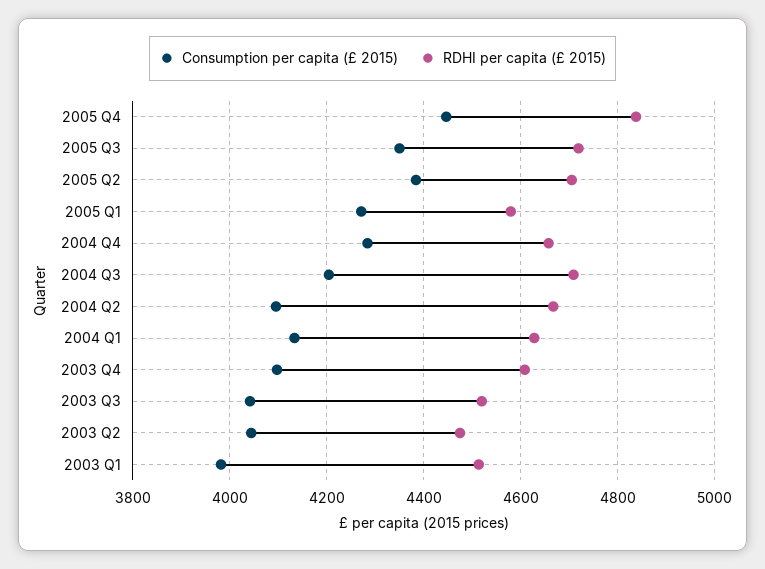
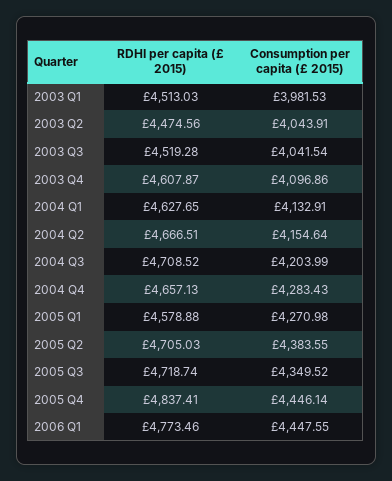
Consumption per capita (£ 2015), 2004 Q2: 4100 -> 4154.64
RDHI per capita (£ 2015), 2006 Q1: none -> 4773.46
Consumption per capita (£ 2015), 2006 Q1: none -> 4447.55

